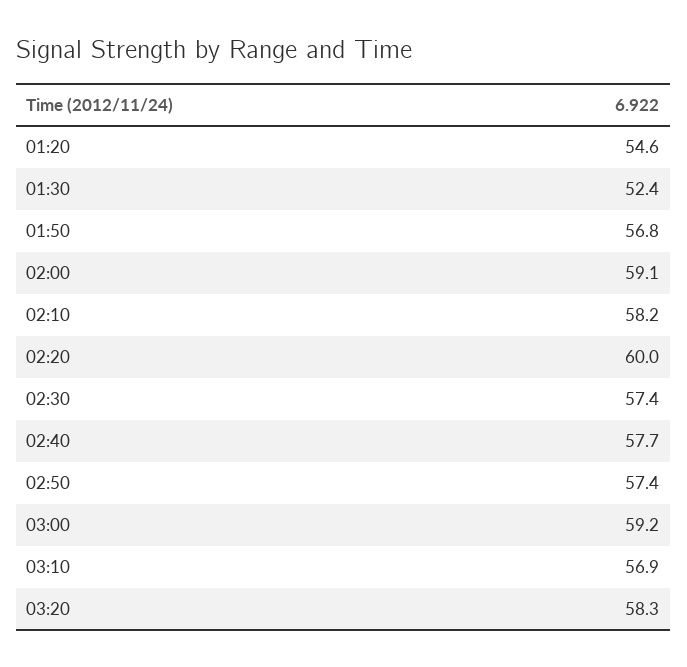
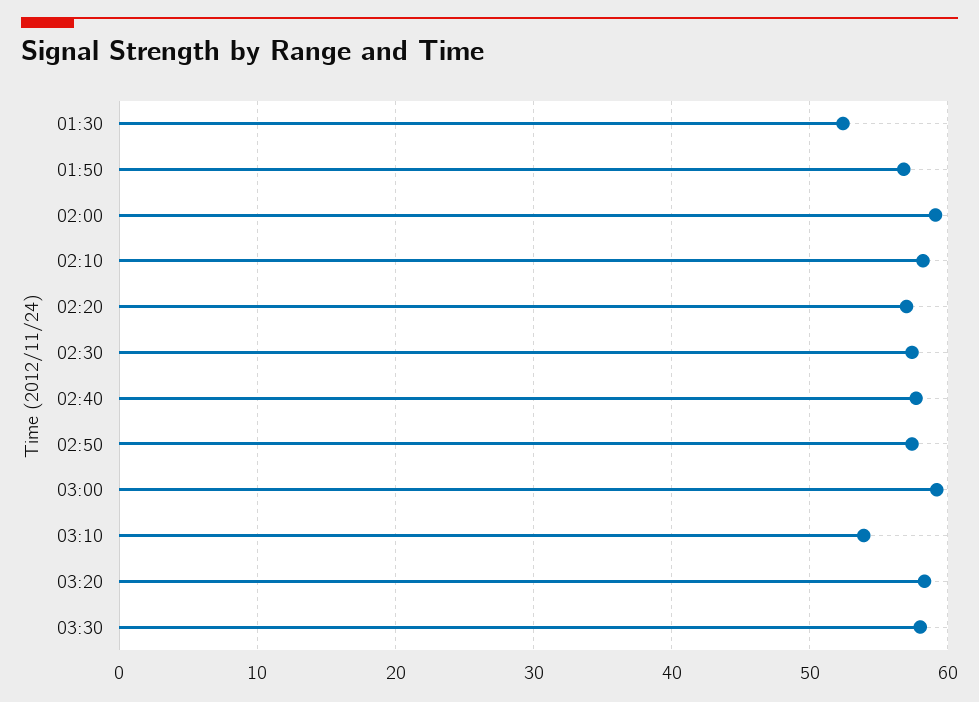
01:20: 54.6 -> none
02:20: 60 -> 57
03:10: 56.9 -> 54
03:30: none -> 58

